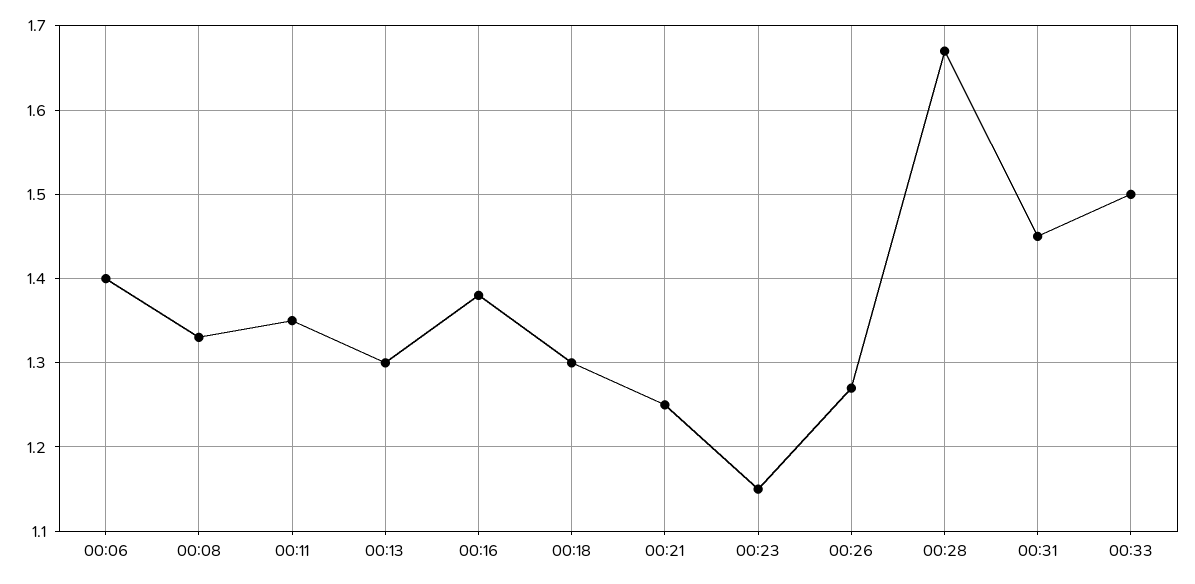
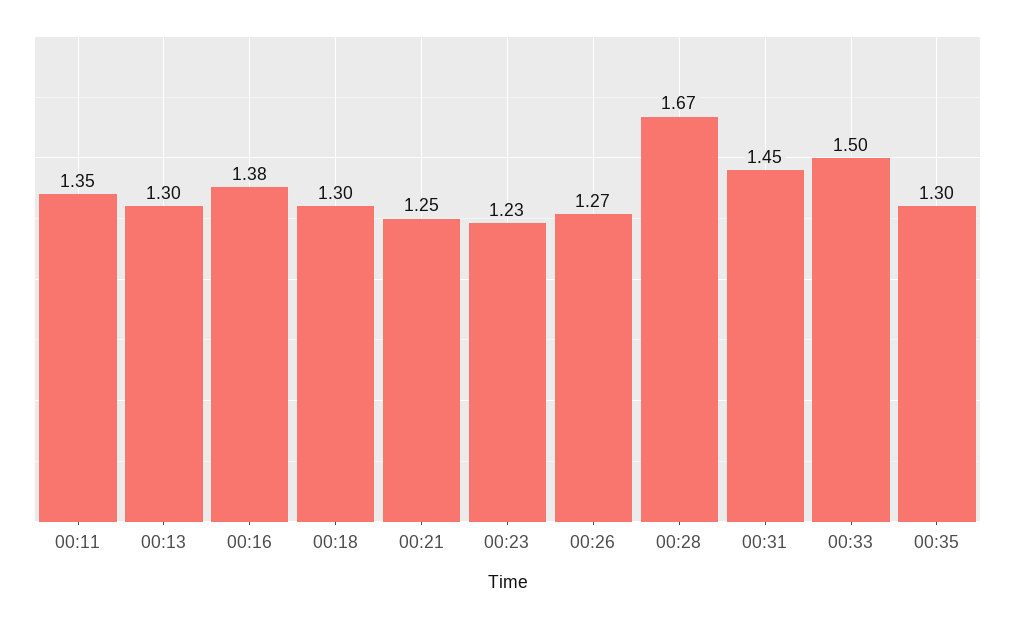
00:06: 1.4 -> none
00:08: 1.33 -> none
00:23: 1.15 -> 1.23
00:35: none -> 1.3

